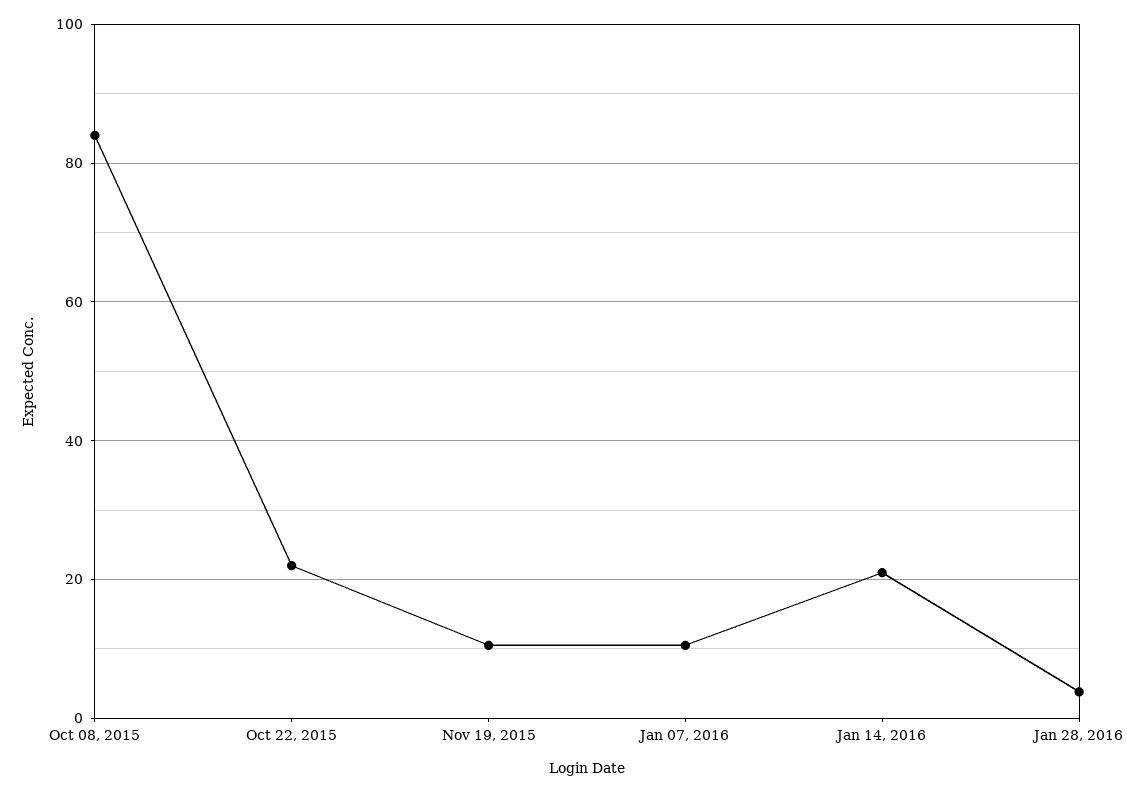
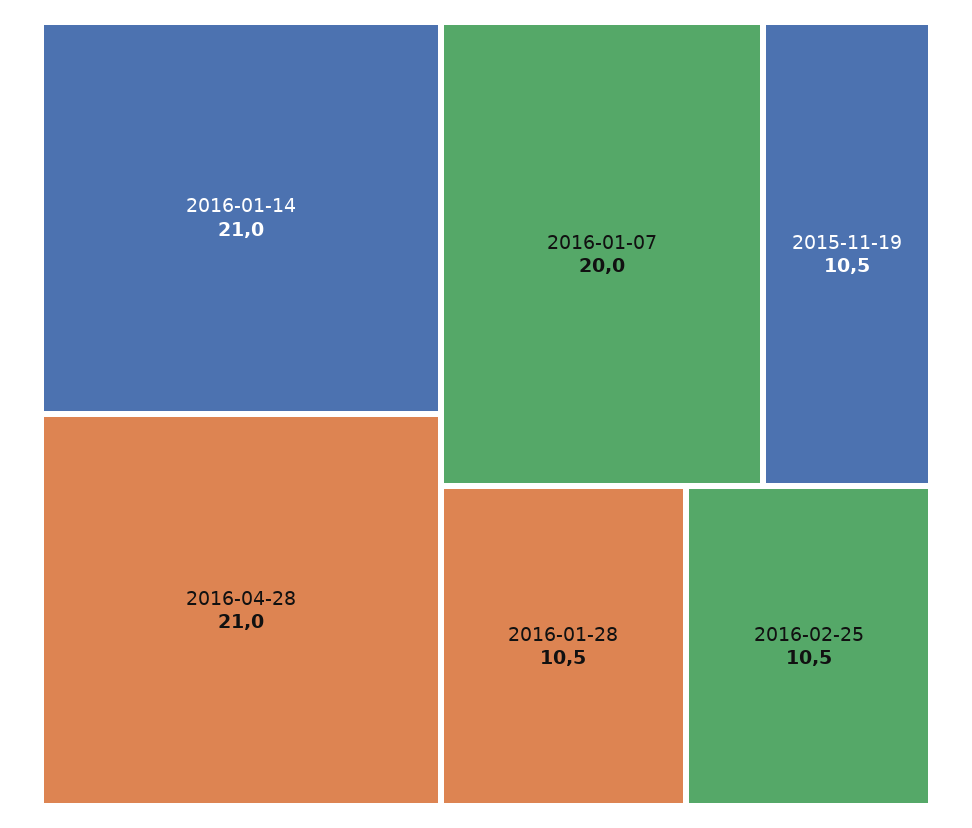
Oct 08, 2015: 84 -> none
Oct 22, 2015: 22 -> none
Jan 07, 2016: 10 -> 20
Jan 28, 2016: 4 -> 10.5
2016-04-28: none -> 21
2016-02-25: none -> 10.5

